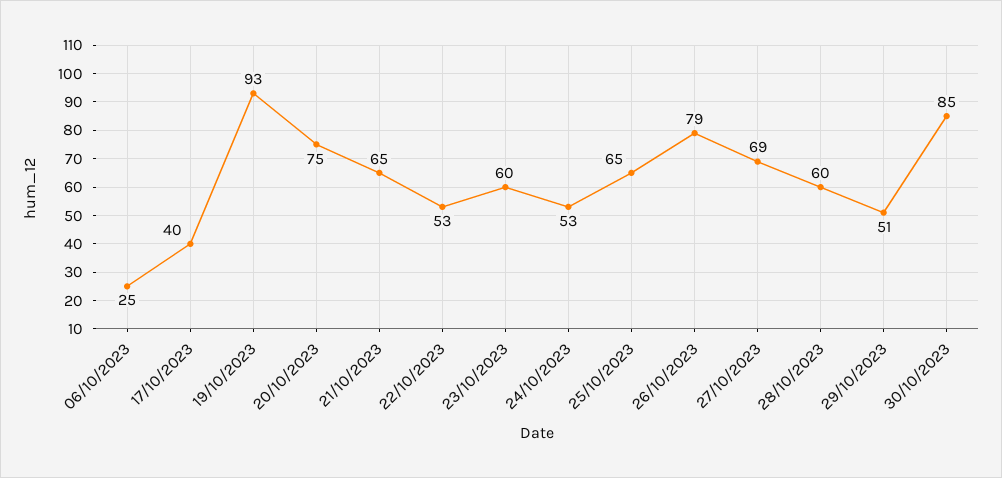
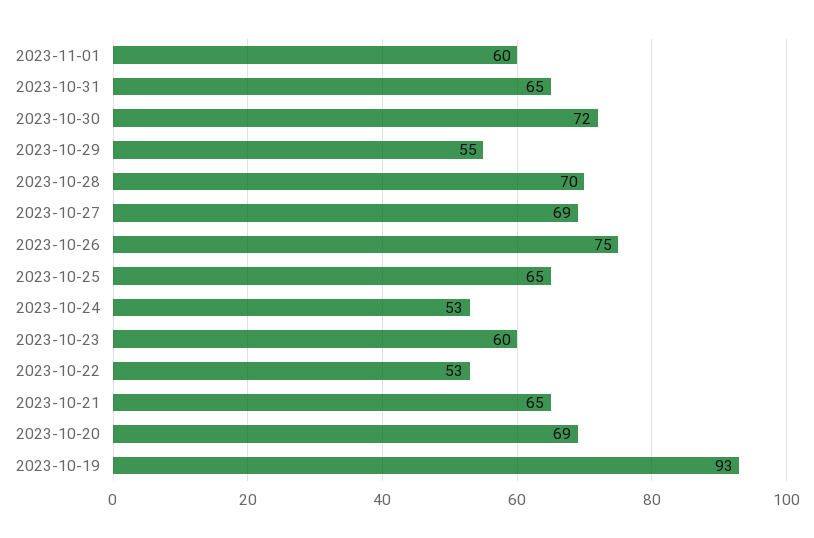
06/10/2023: 25 -> none
17/10/2023: 40 -> none
20/10/2023: 75 -> 69
26/10/2023: 79 -> 75
28/10/2023: 60 -> 70
29/10/2023: 51 -> 55
30/10/2023: 85 -> 72
2023-11-01: none -> 60
2023-10-31: none -> 65

